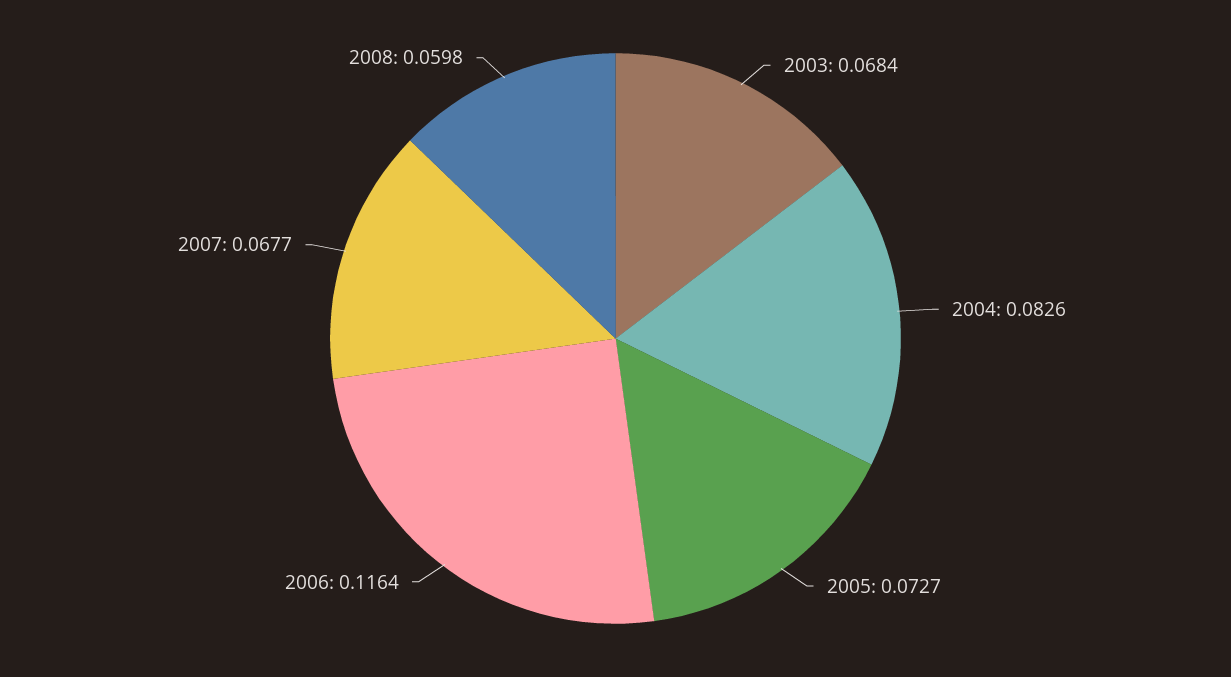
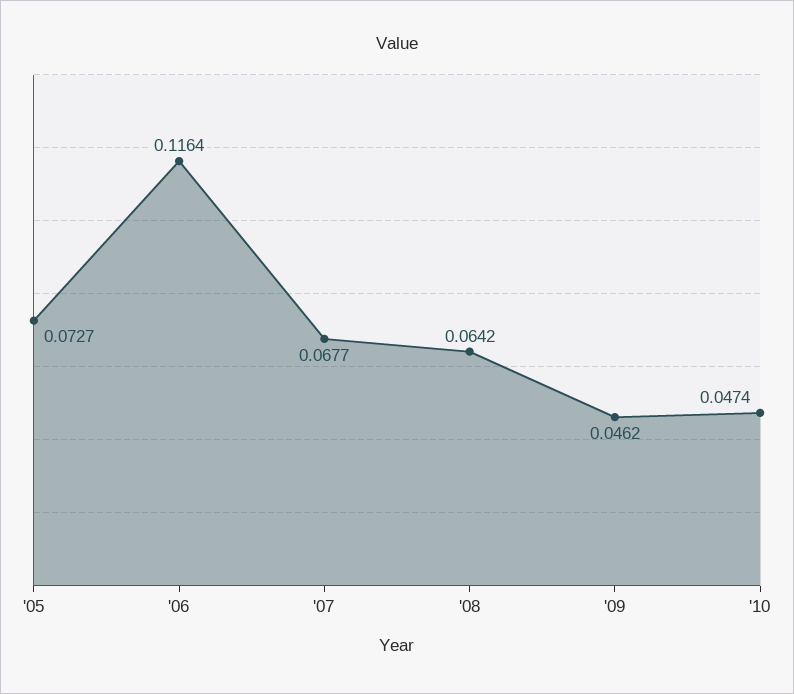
2003: 0.0684 -> none
2004: 0.0826 -> none
2008: 0.0598 -> 0.0642
'09: none -> 0.0462
'10: none -> 0.0474

